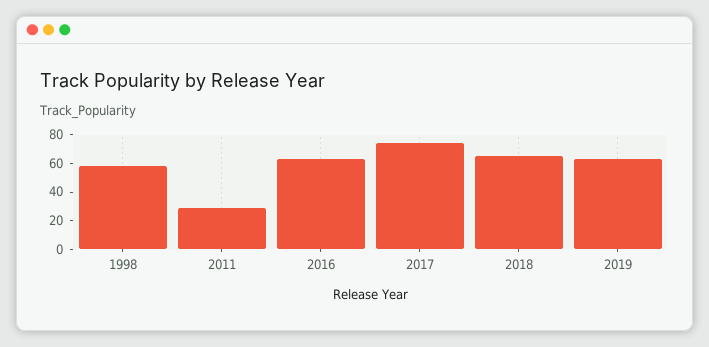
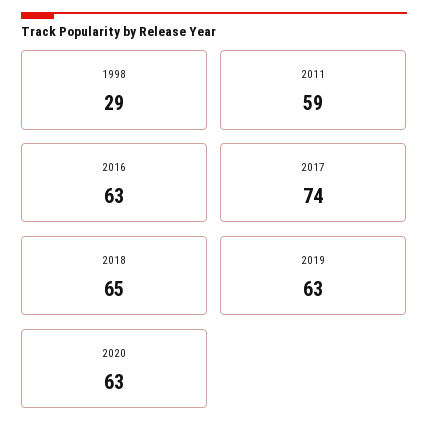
1998: 60 -> 29
2011: 30 -> 59
2020: none -> 63

